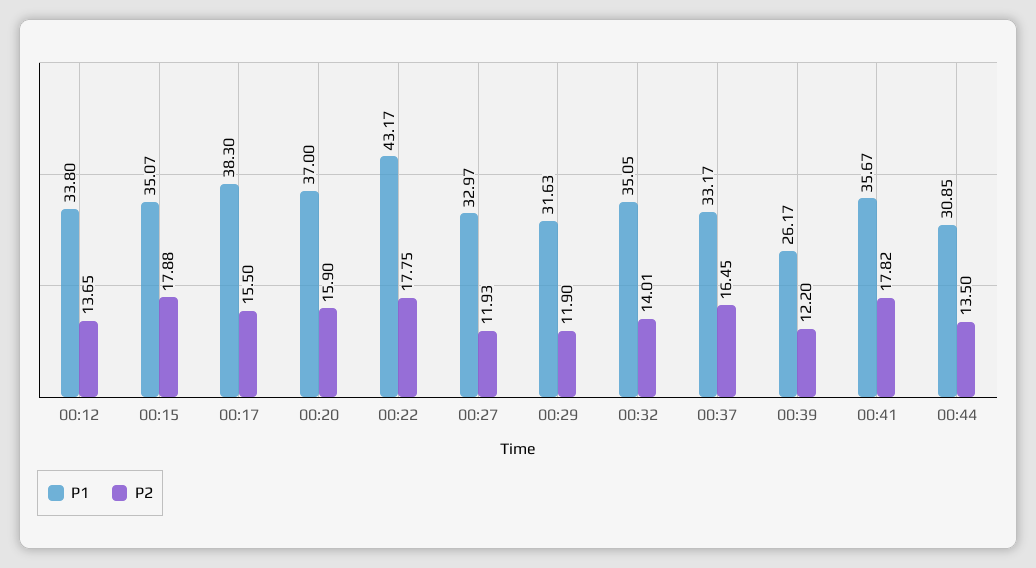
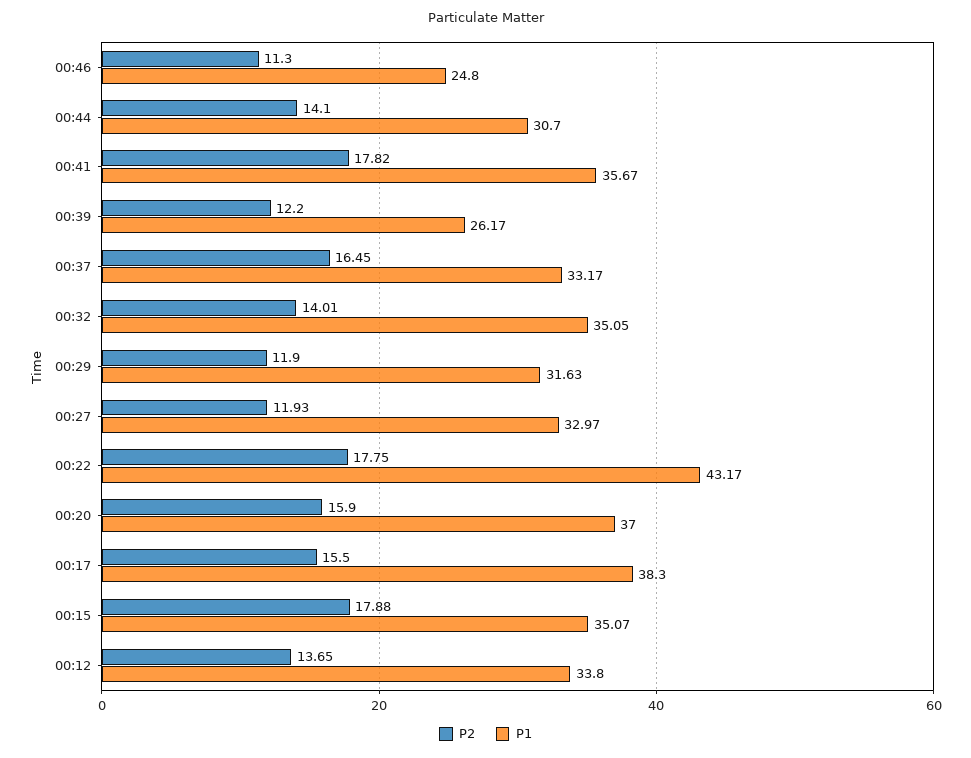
P1, 00:44: 30.85 -> 30.7
P2, 00:44: 13.5 -> 14.1
P2, 00:46: none -> 11.3
P1, 00:46: none -> 24.8

